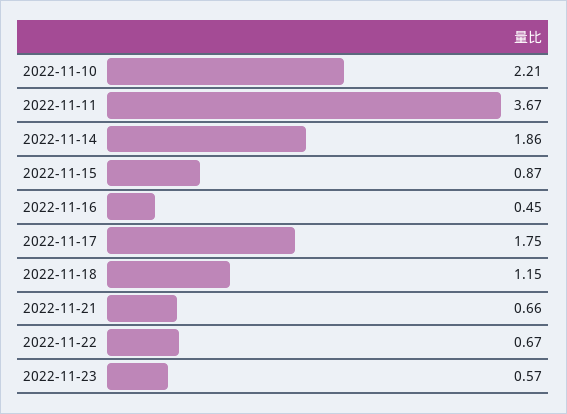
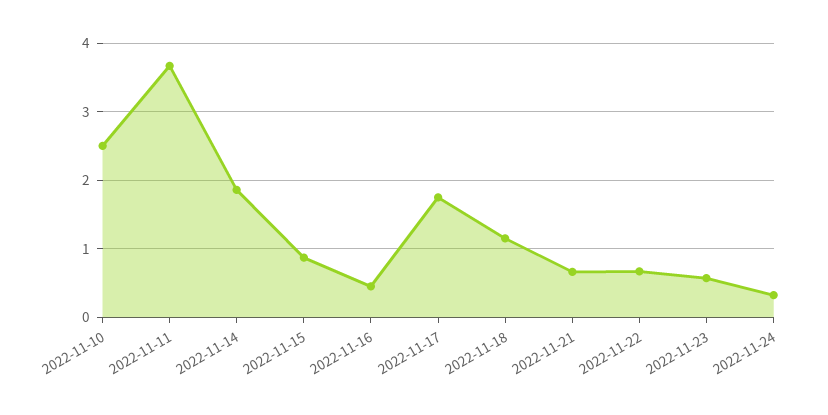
2022-11-10: 2.21 -> 2.5
2022-11-24: none -> 0.3

